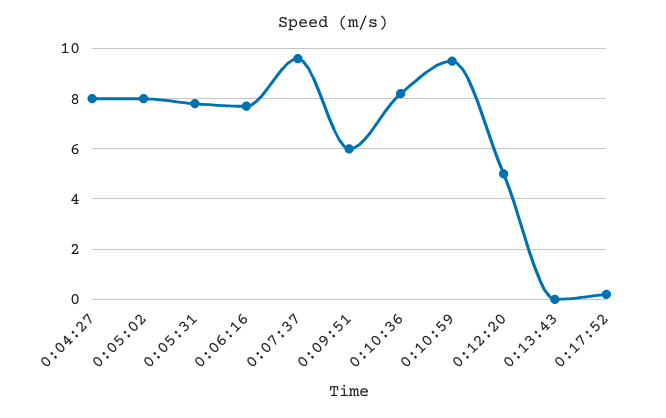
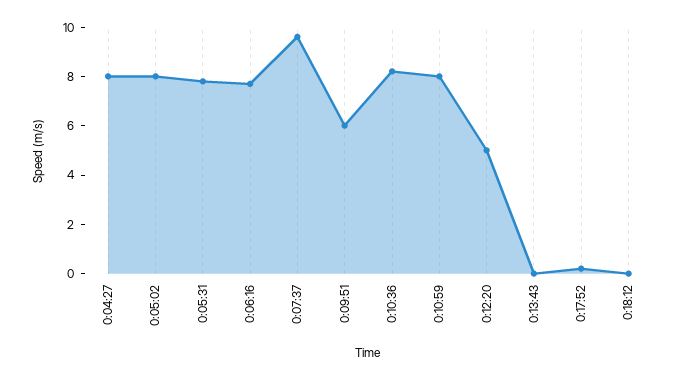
0:10:59: 9.5 -> 8
0:18:12: none -> 0

